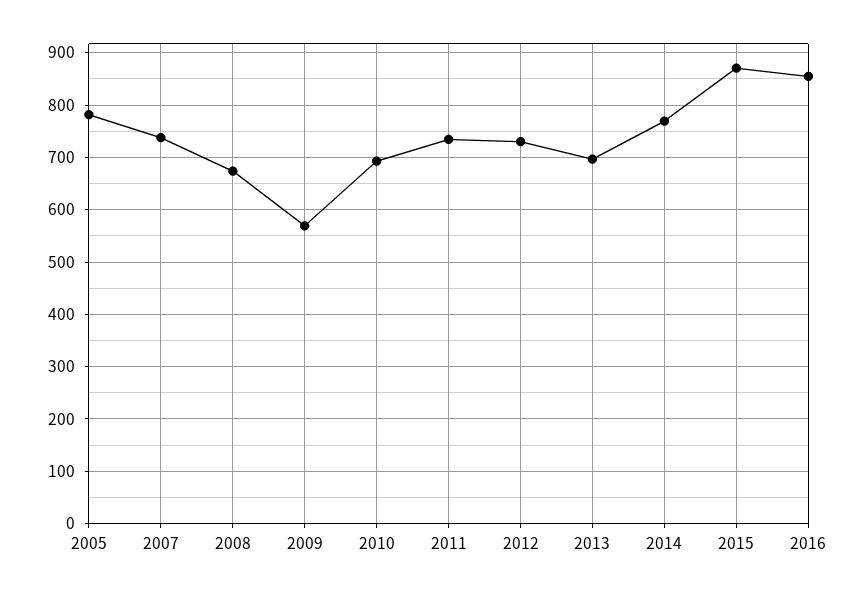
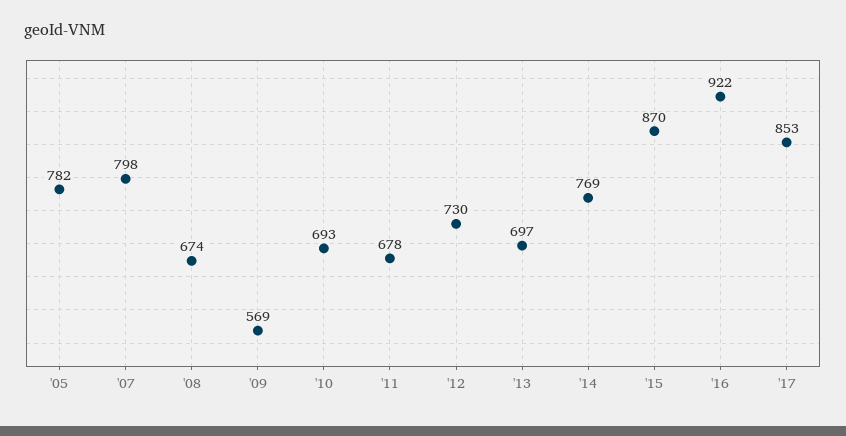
2007: 740 -> 798
2011: 740 -> 678
2016: 860 -> 922
'17: none -> 853

